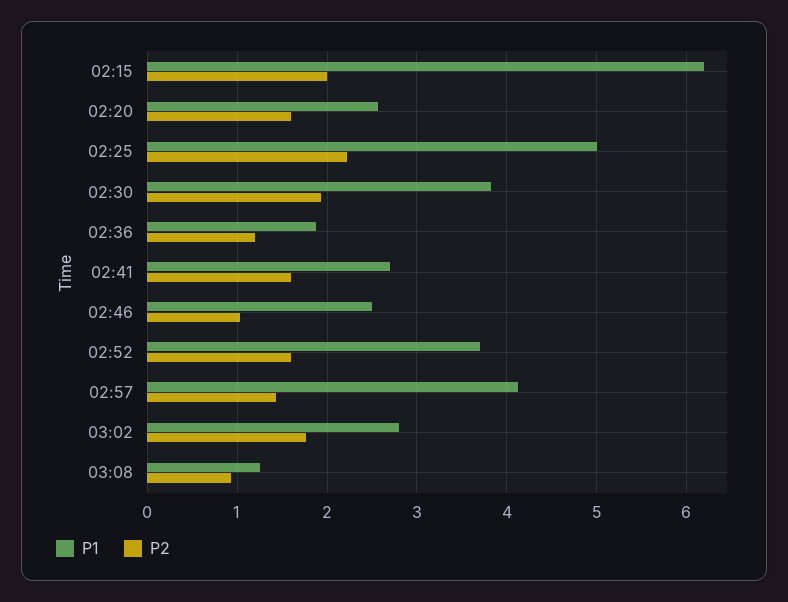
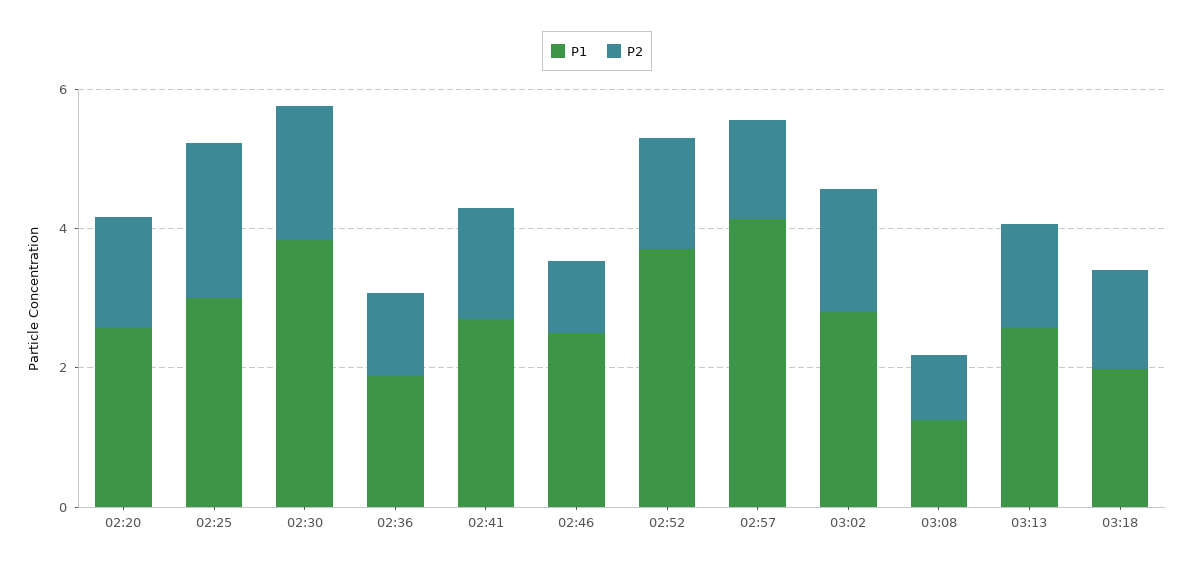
P1, 02:15: 6.2 -> none
P2, 02:15: 2 -> none
P1, 02:25: 5 -> 3
P1, 03:13: none -> 2.5
P2, 03:13: none -> 1.5
P1, 03:18: none -> 2
P2, 03:18: none -> 1.5

